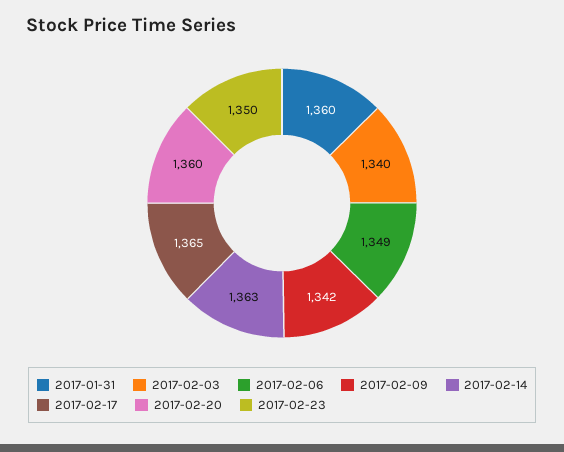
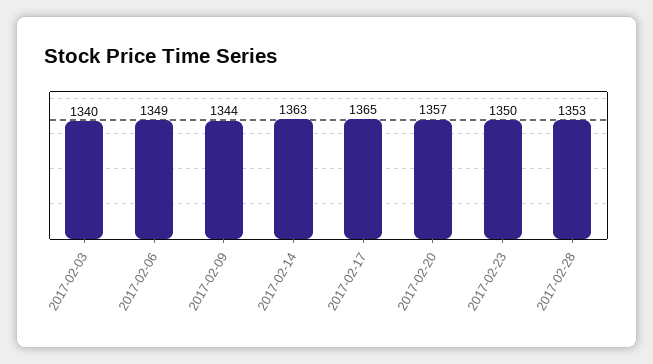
2017-01-31: 1360 -> none
2017-02-09: 1342 -> 1344
2017-02-20: 1360 -> 1357
2017-02-28: none -> 1353

